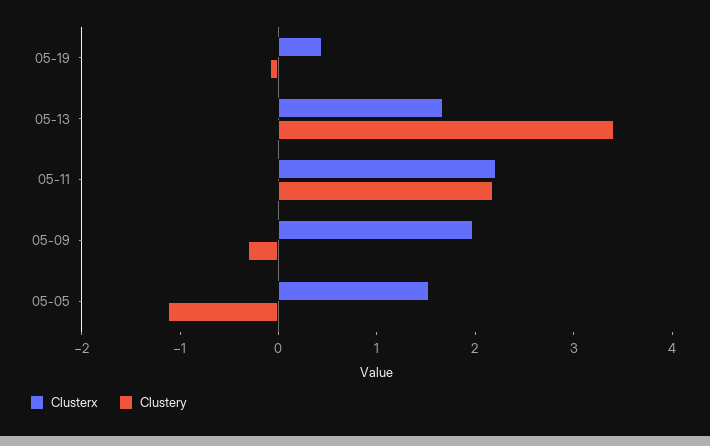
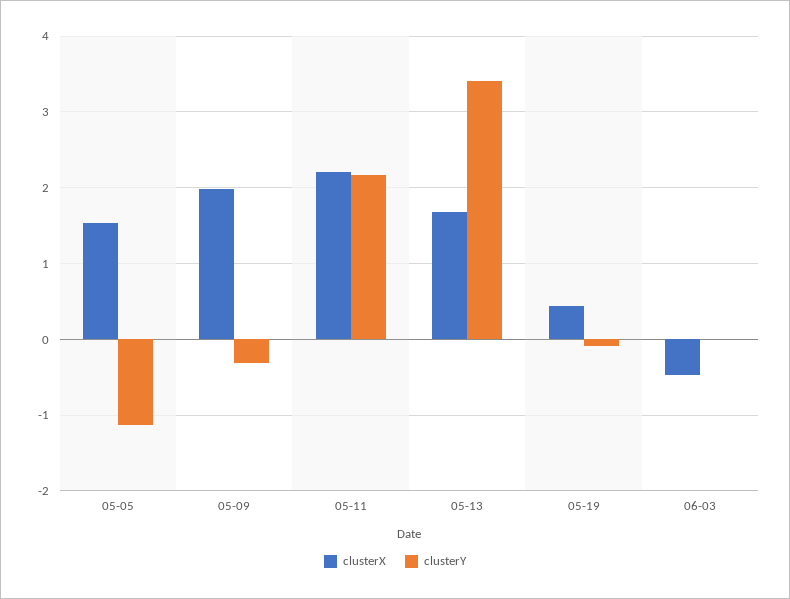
Clusterx, 06-03: none -> -0.5
Clustery, 06-03: none -> 0

